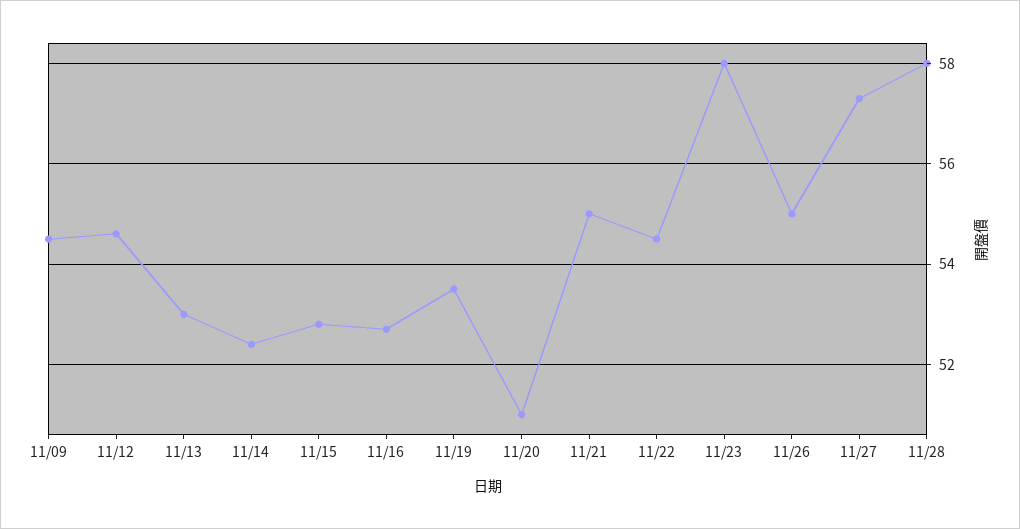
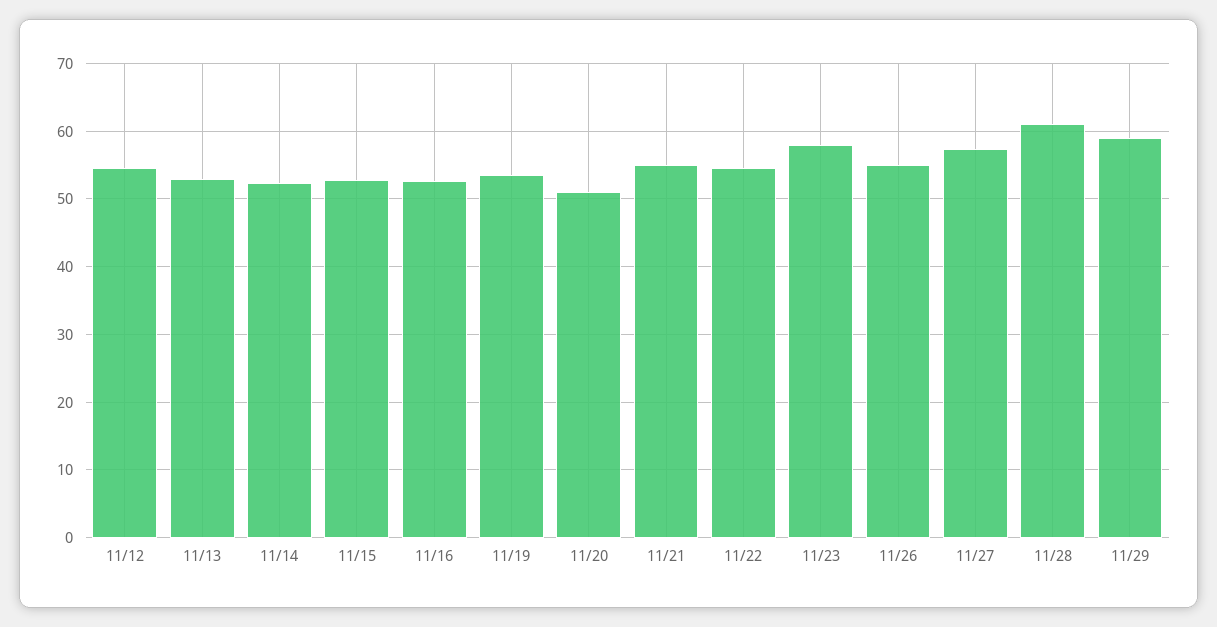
11/09: 54.5 -> none
11/28: 58 -> 61
11/29: none -> 59

